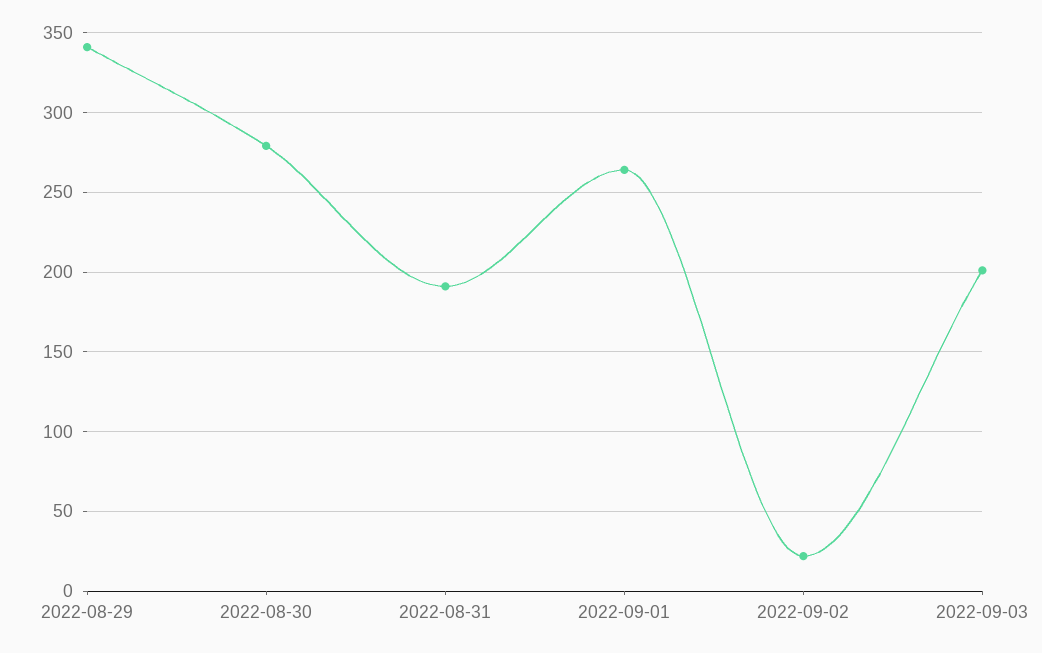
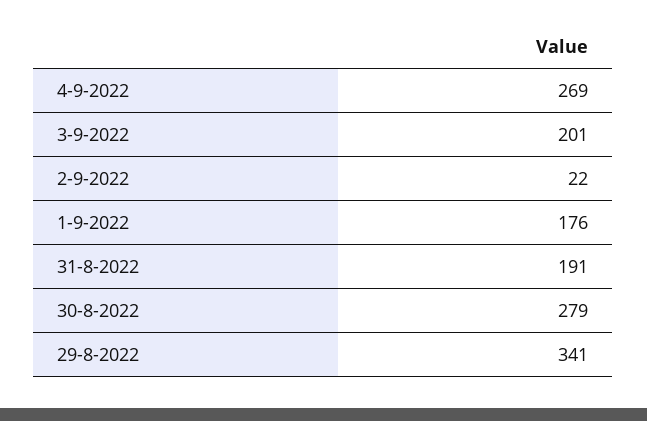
2022-09-01: 265 -> 176
4-9-2022: none -> 269

